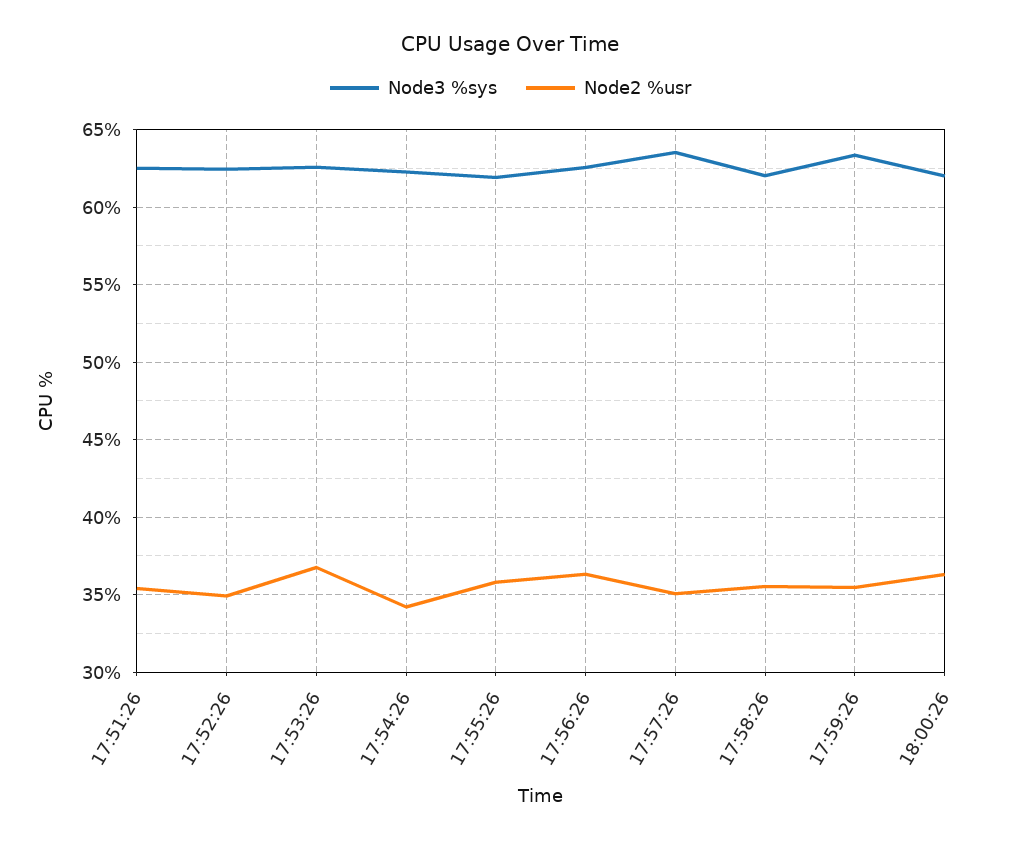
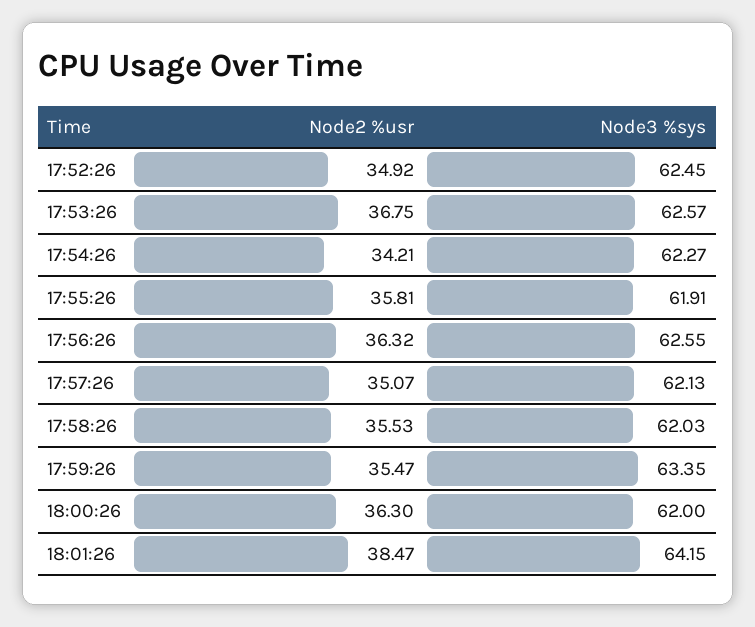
Node3 %sys, 17:51:26: 62.5 -> none
Node2 %usr, 17:51:26: 35.5 -> none
Node3 %sys, 17:57:26: 63.5 -> 62.13
Node2 %usr, 18:01:26: none -> 38.47
Node3 %sys, 18:01:26: none -> 64.15

